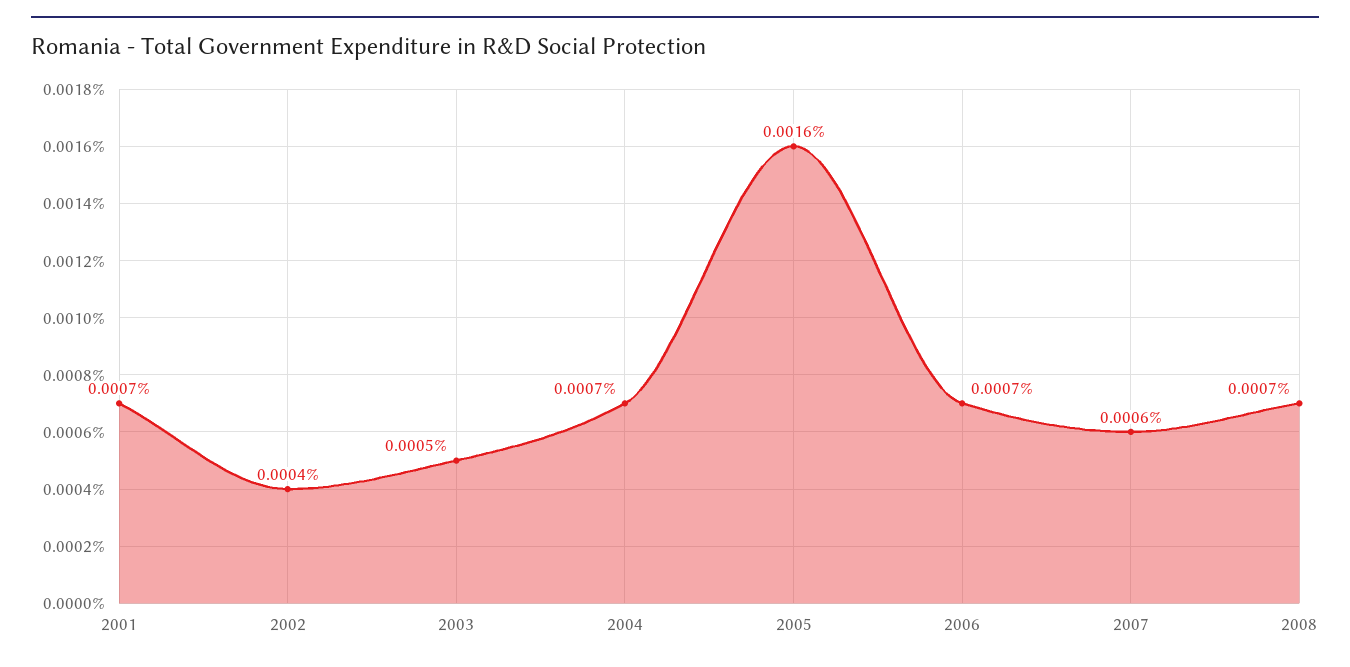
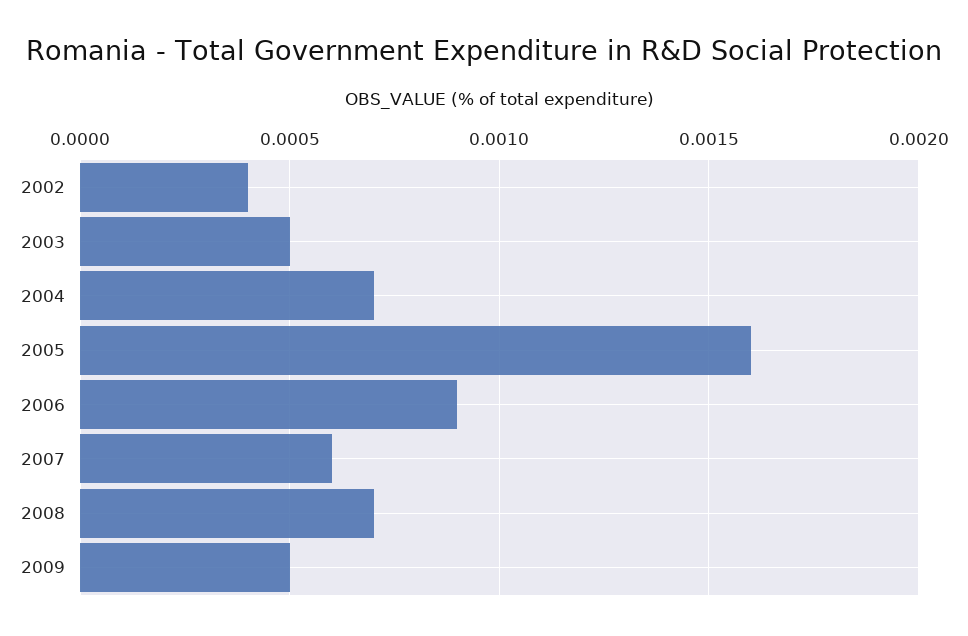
2001: 0.0007 -> none
2006: 0.0007 -> 0.0009
2009: none -> 0.0005

